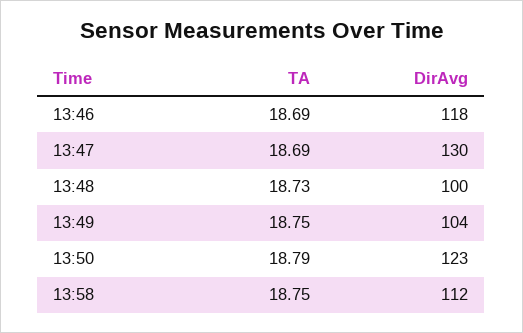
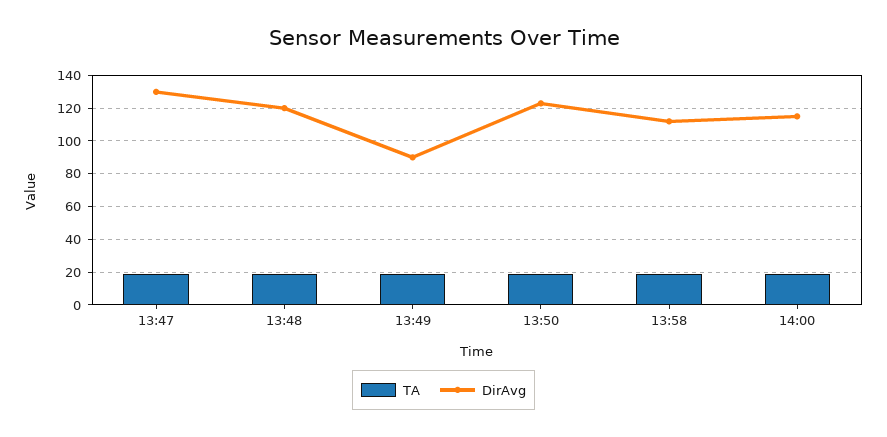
TA, 13:46: 18.69 -> none
DirAvg, 13:46: 118 -> none
DirAvg, 13:48: 100 -> 120
DirAvg, 13:49: 104 -> 90
TA, 14:00: none -> 20
DirAvg, 14:00: none -> 115

